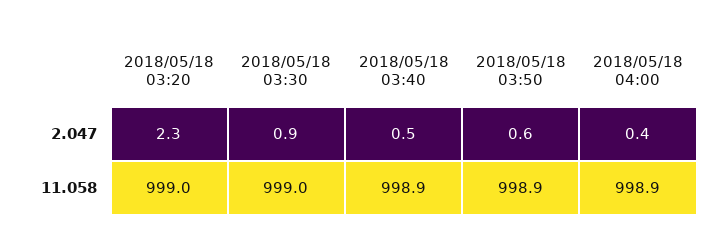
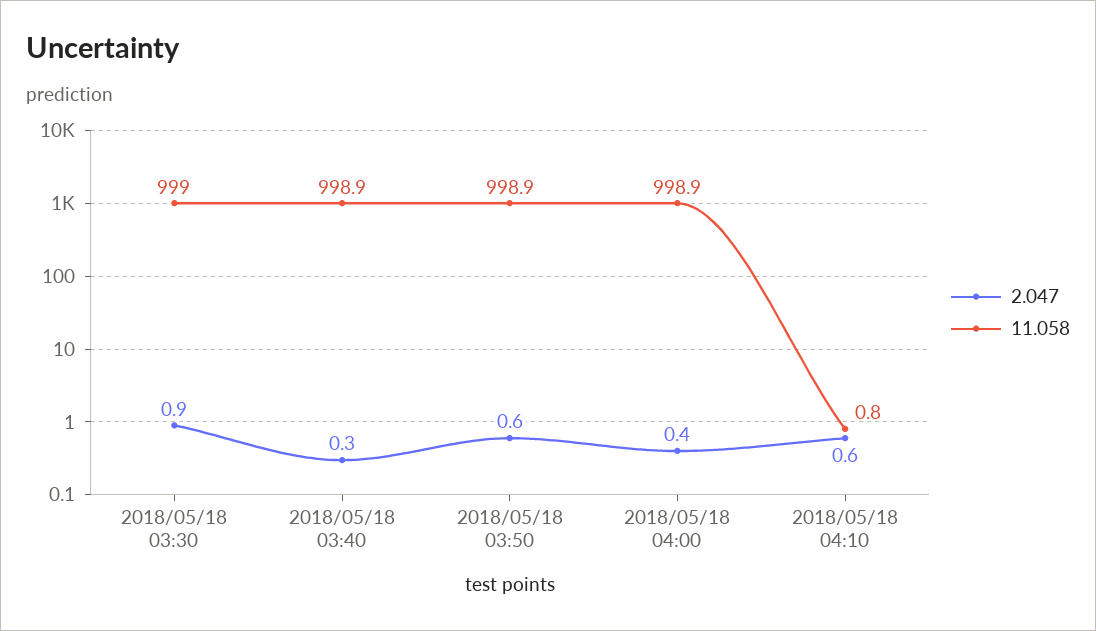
2.047, 2018/05/18 03:20: 2.3 -> none
2.047, 2018/05/18 03:40: 0.5 -> 0.3
11.058, 2018/05/18 03:20: 999 -> none
2.047, 2018/05/18 04:10: none -> 0.6
11.058, 2018/05/18 04:10: none -> 0.8

